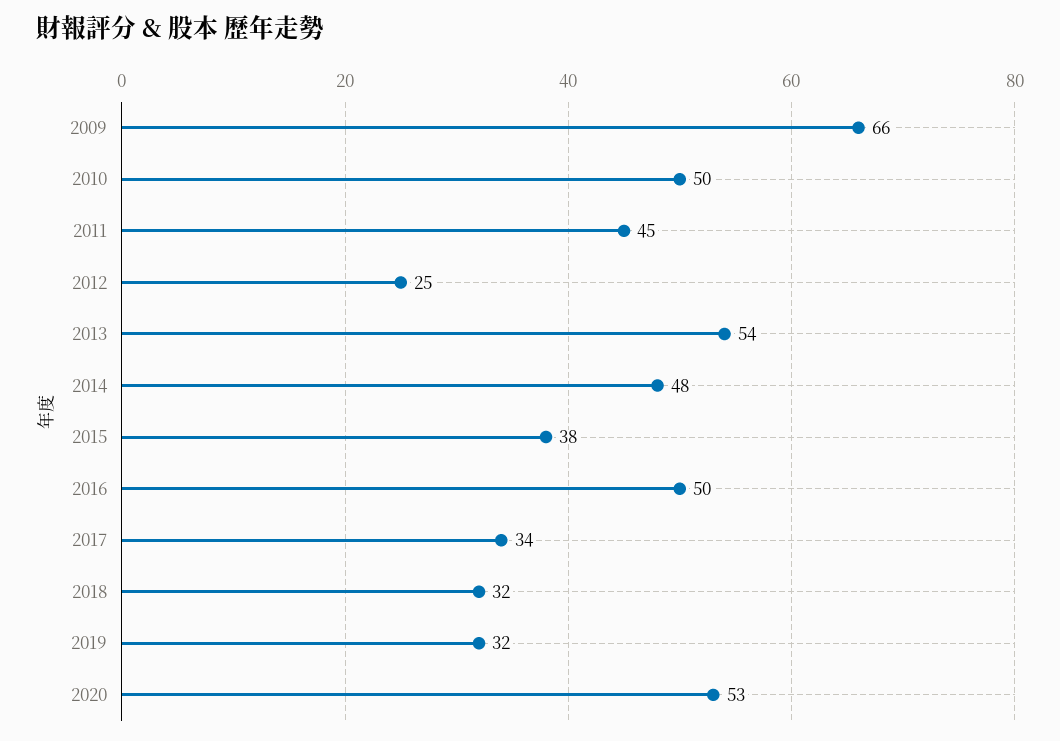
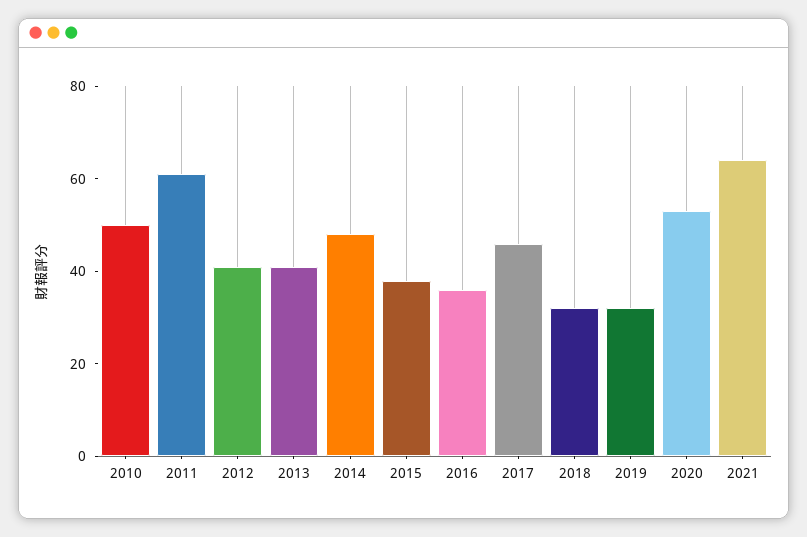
2009: 66 -> none
2011: 45 -> 60
2012: 25 -> 40
2013: 54 -> 40
2016: 50 -> 35
2017: 34 -> 45
2021: none -> 65

